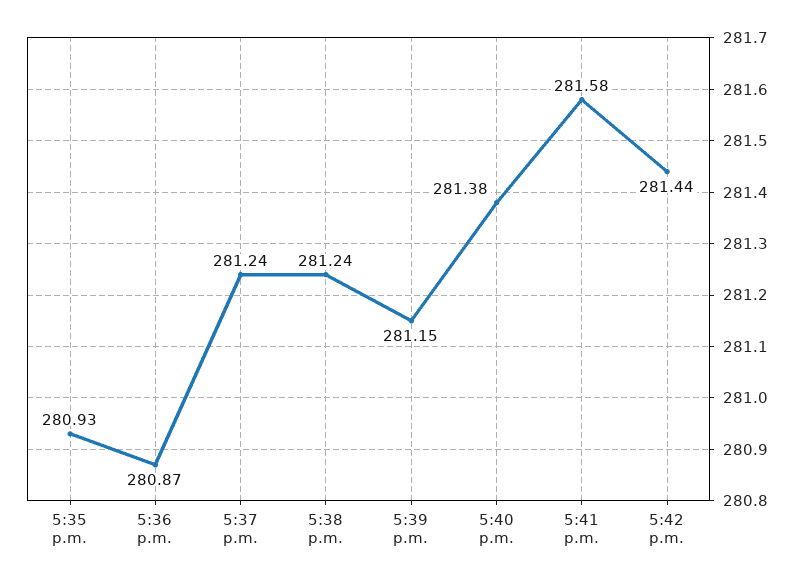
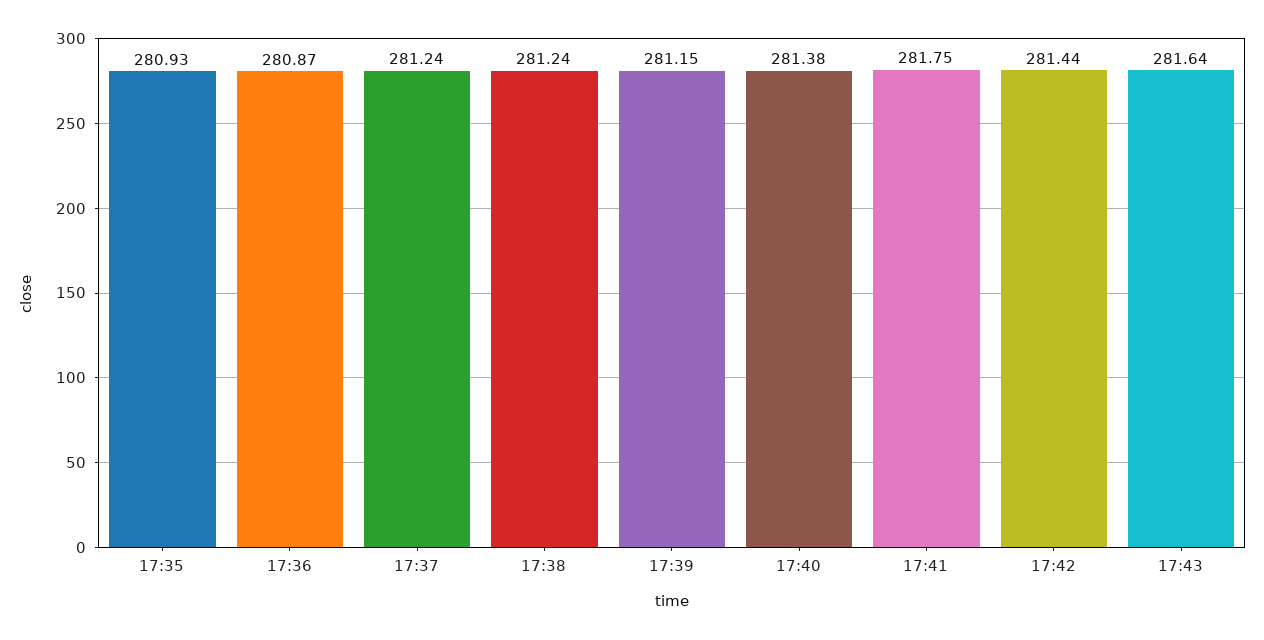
5:41 p.m.: 281.58 -> 281.75
17:43: none -> 281.64

